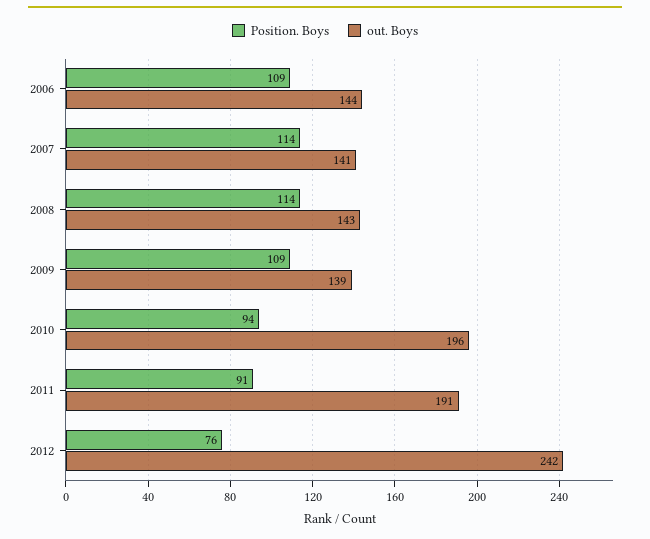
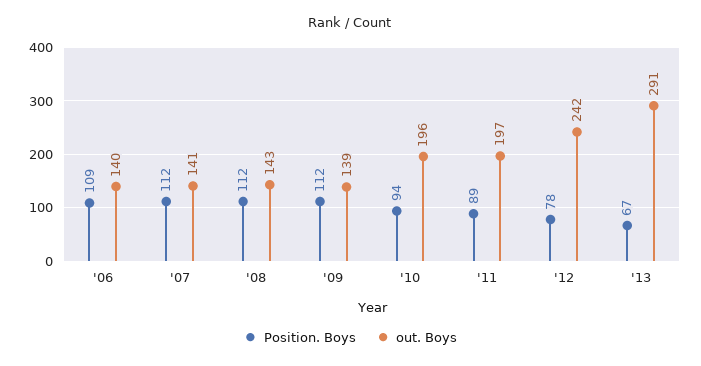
out. Boys, 2006: 144 -> 140
Position. Boys, 2007: 114 -> 112
Position. Boys, 2008: 114 -> 112
Position. Boys, 2009: 109 -> 112
Position. Boys, 2011: 91 -> 89
out. Boys, 2011: 191 -> 197
Position. Boys, 2012: 76 -> 78
Position. Boys, '13: none -> 67
out. Boys, '13: none -> 291

